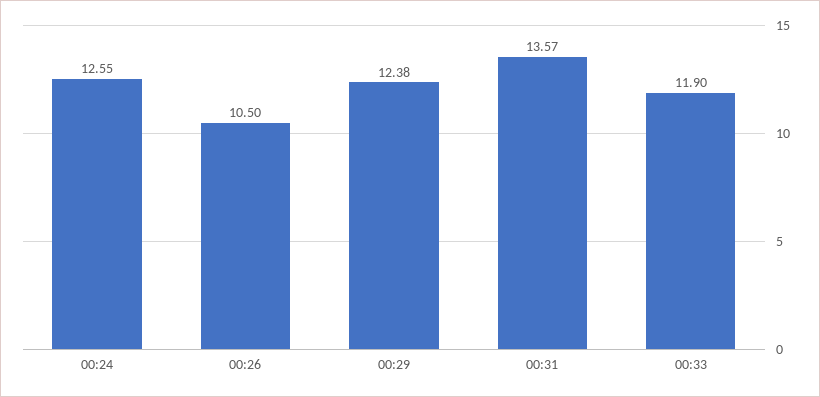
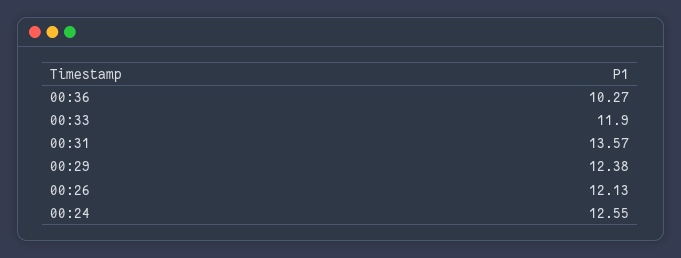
00:26: 10.5 -> 12.13
00:36: none -> 10.27

